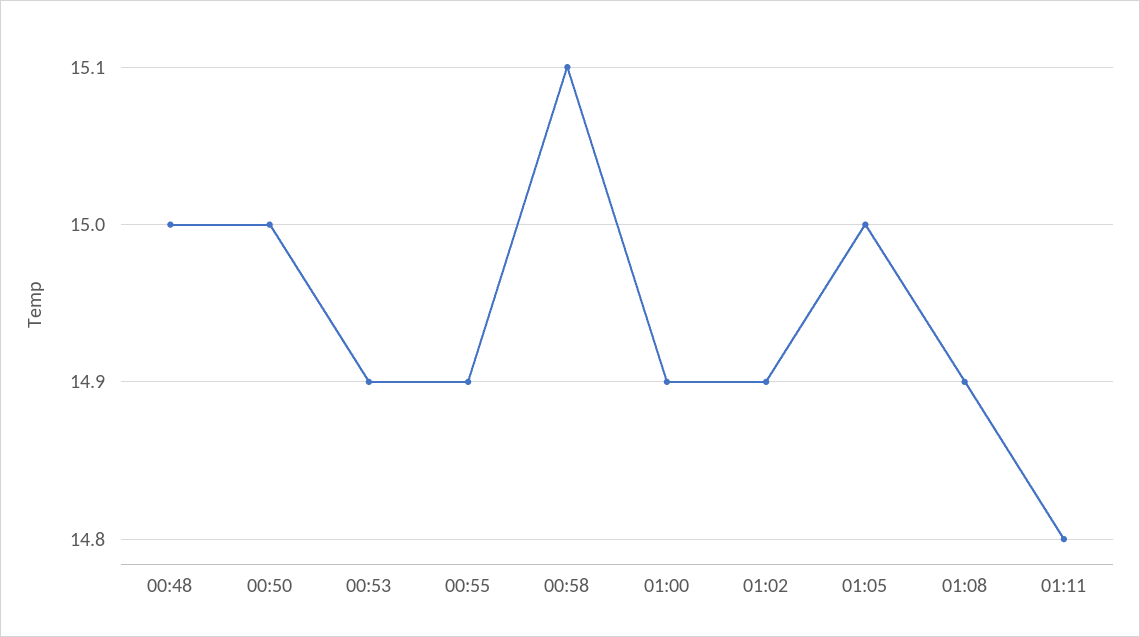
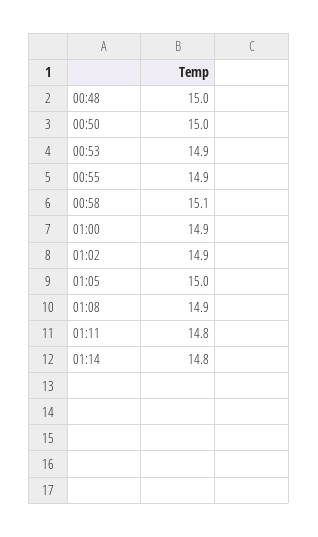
01:14: none -> 14.8

